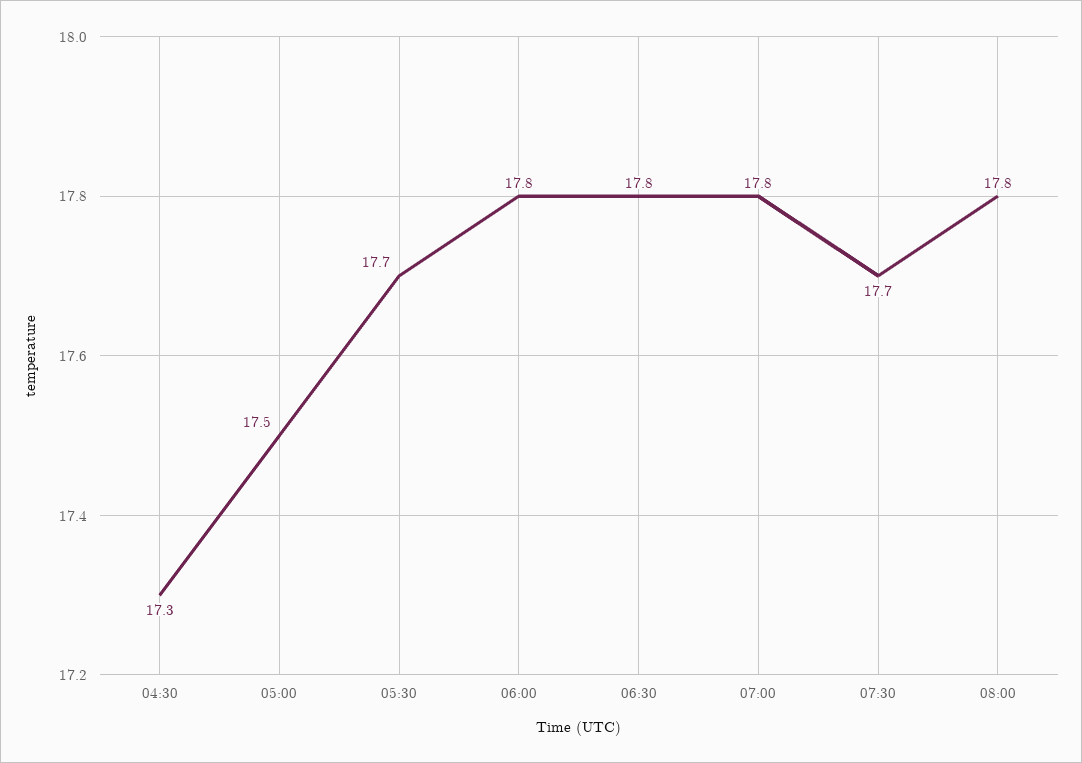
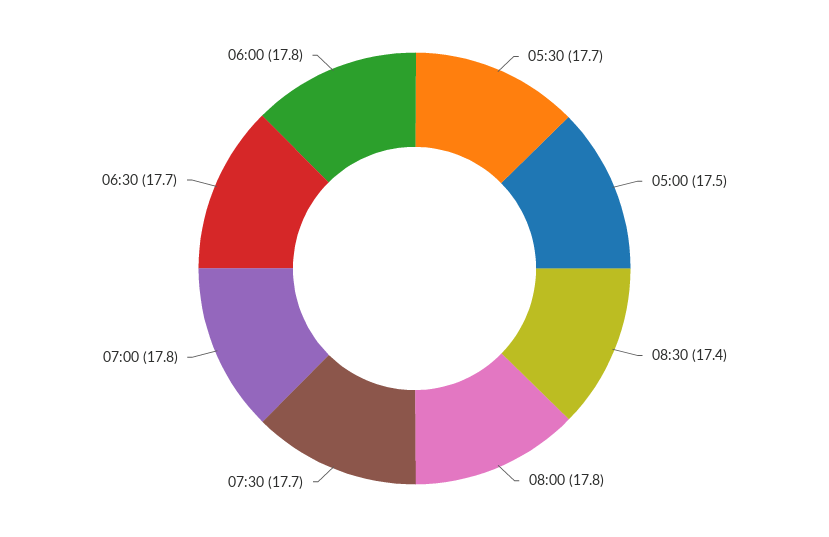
04:30: 17.3 -> none
06:30: 17.8 -> 17.7
08:30: none -> 17.4

